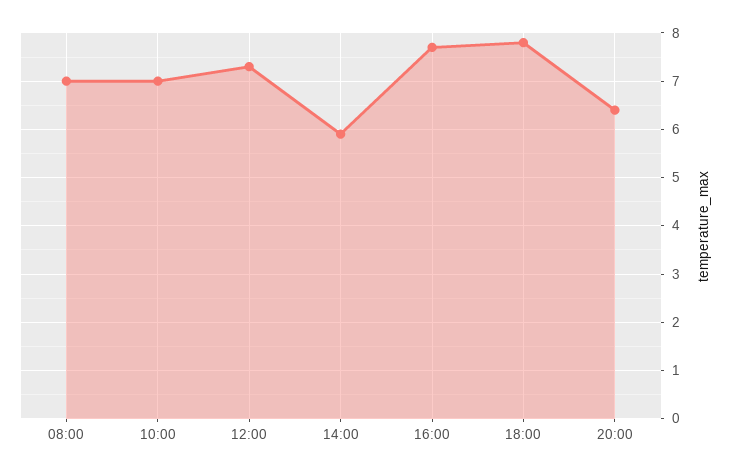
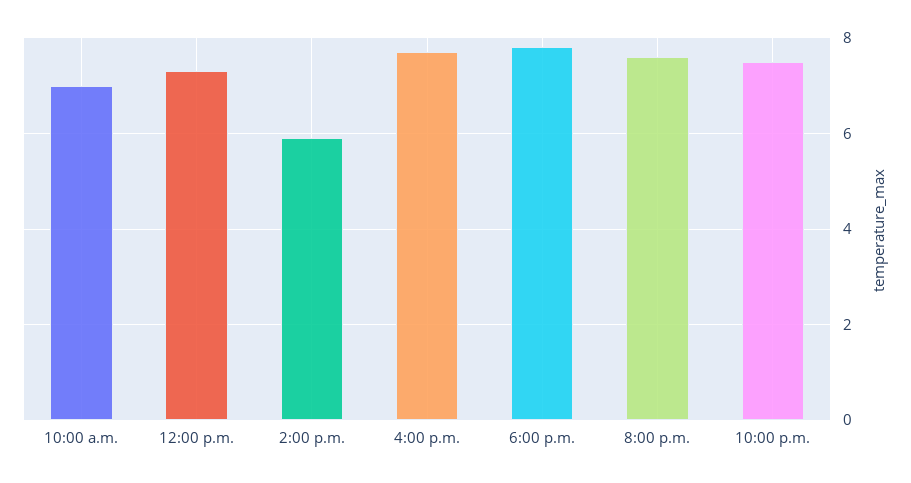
08:00: 7 -> none
20:00: 6.5 -> 7.5
10:00 p.m.: none -> 7.5

